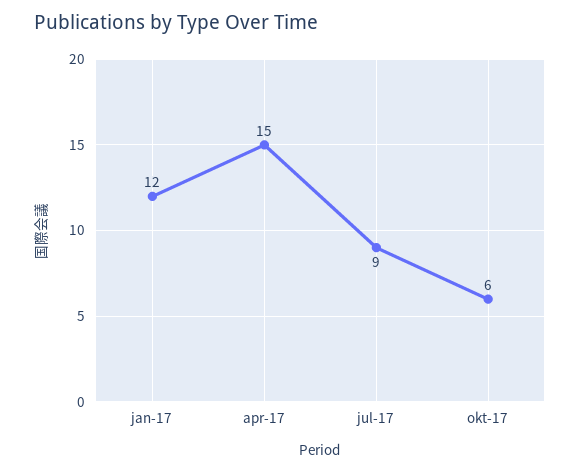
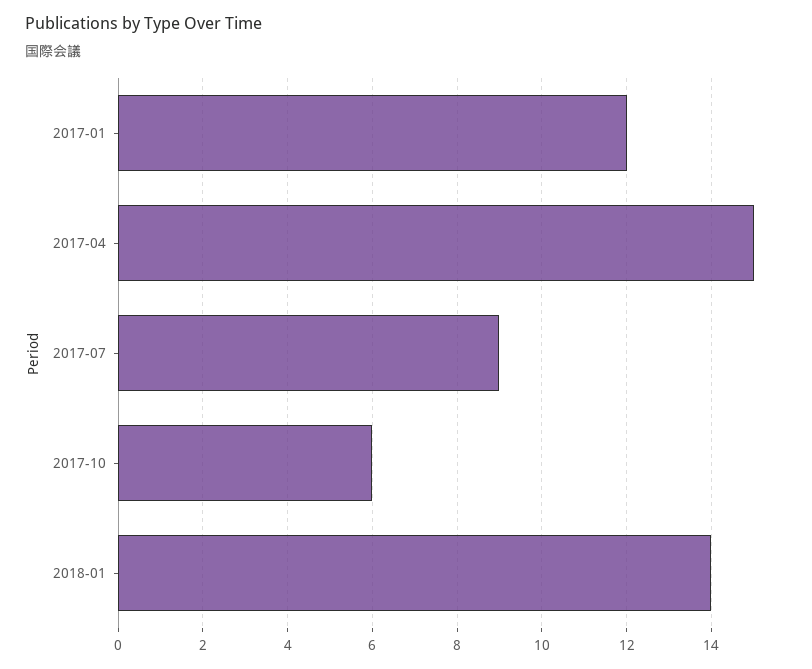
2018-01: none -> 14

